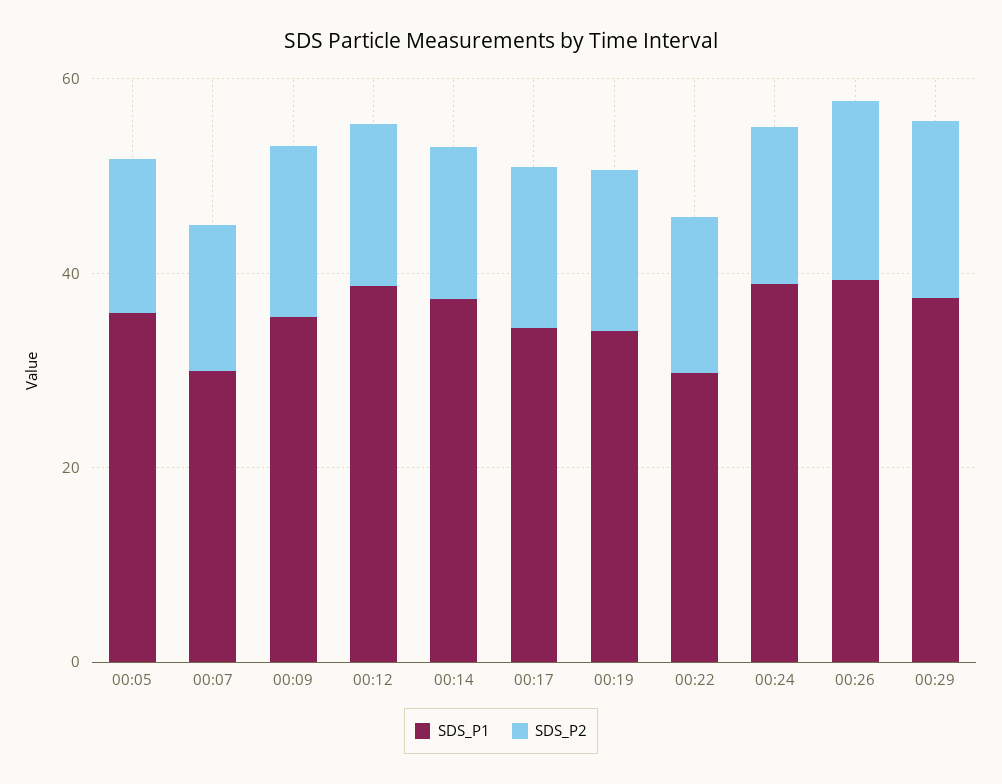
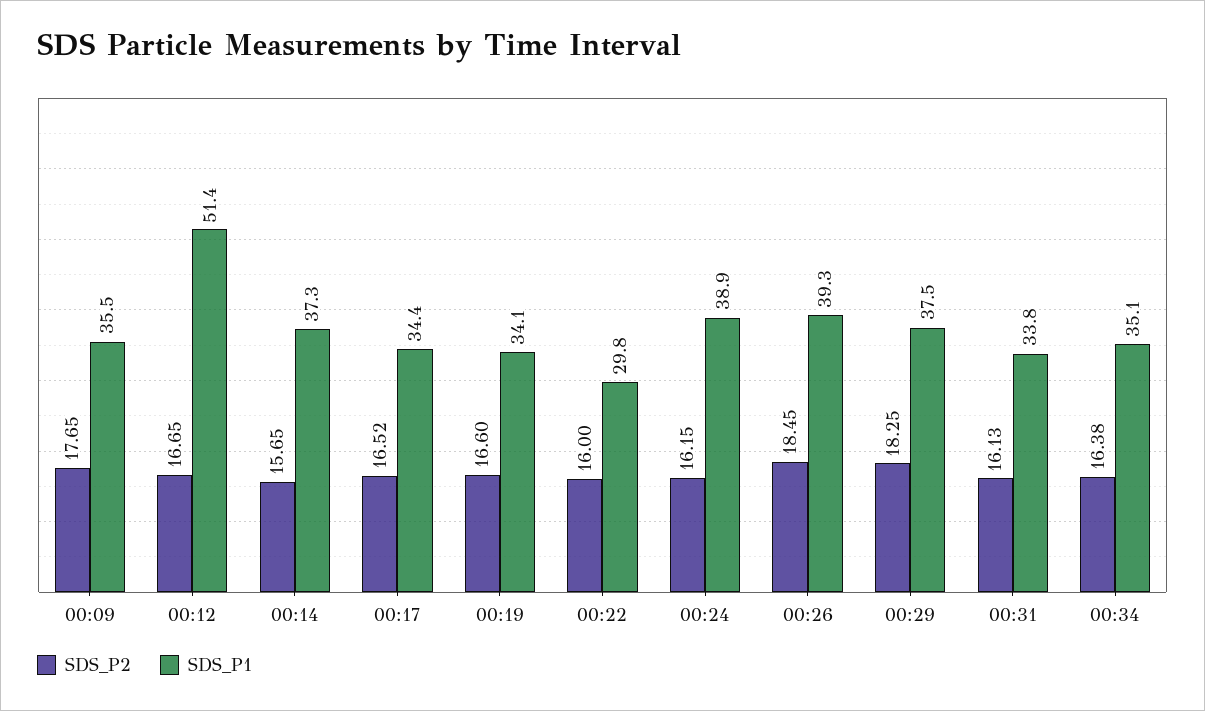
SDS_P1, 00:05: 35 -> none
SDS_P2, 00:05: 15 -> none
SDS_P1, 00:07: 30 -> none
SDS_P2, 00:07: 15 -> none
SDS_P1, 00:12: 40 -> 51.4
SDS_P2, 00:31: none -> 16.13
SDS_P1, 00:31: none -> 33.8
SDS_P2, 00:34: none -> 16.38
SDS_P1, 00:34: none -> 35.1

